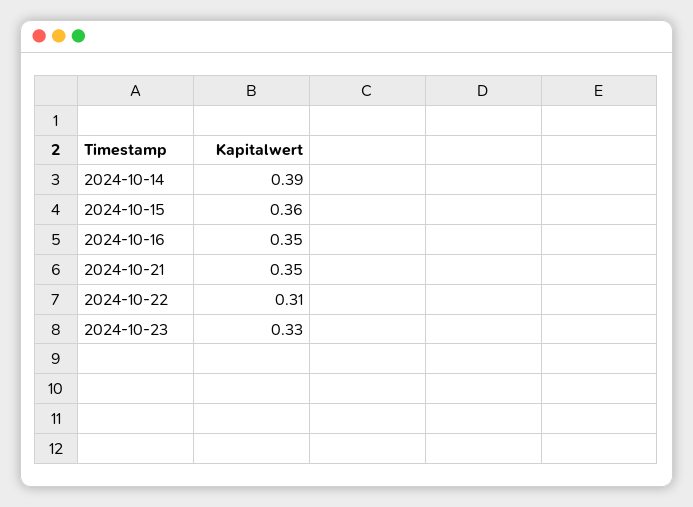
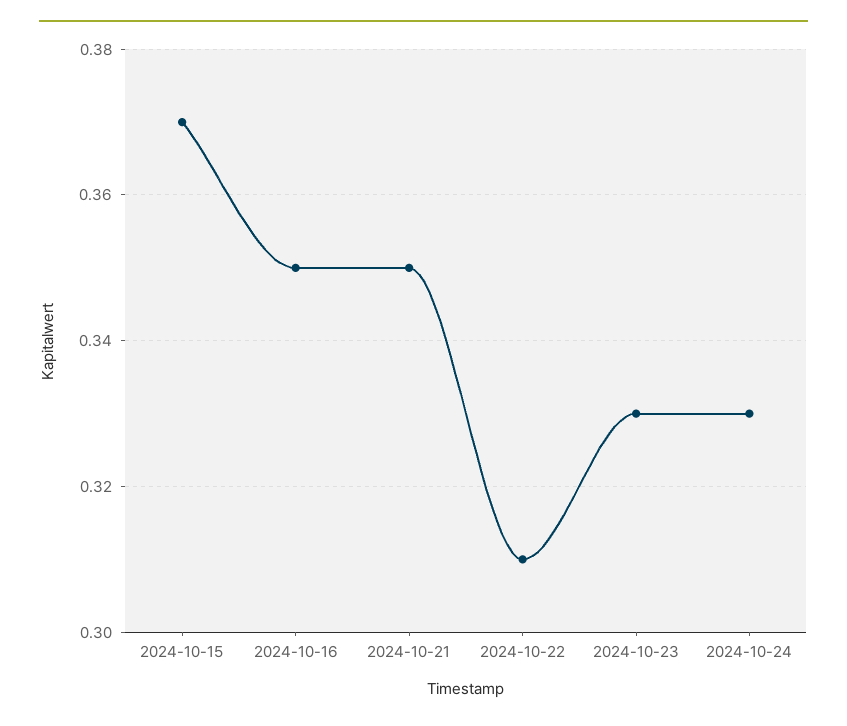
2024-10-14: 0.39 -> none
2024-10-15: 0.36 -> 0.37
2024-10-24: none -> 0.33

